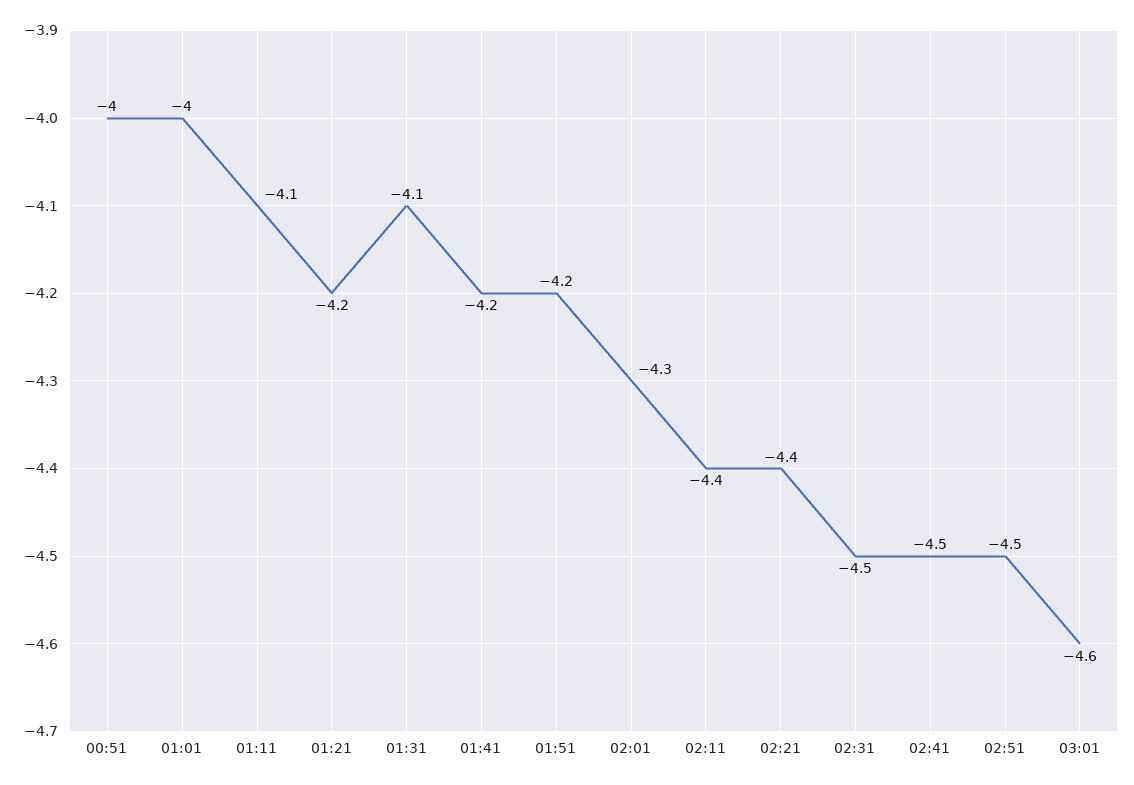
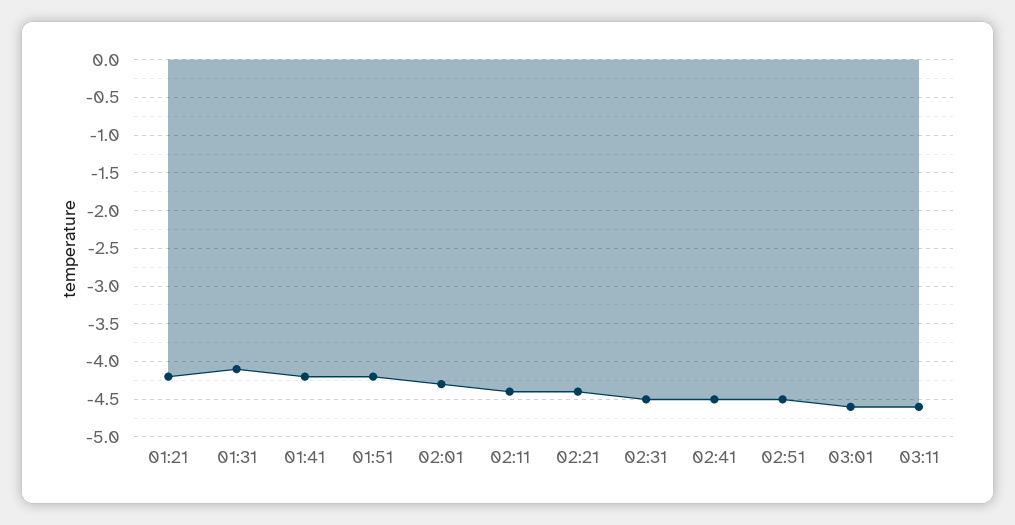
00:51: -4 -> none
01:01: -4 -> none
01:11: -4.1 -> none
03:11: none -> -4.6

